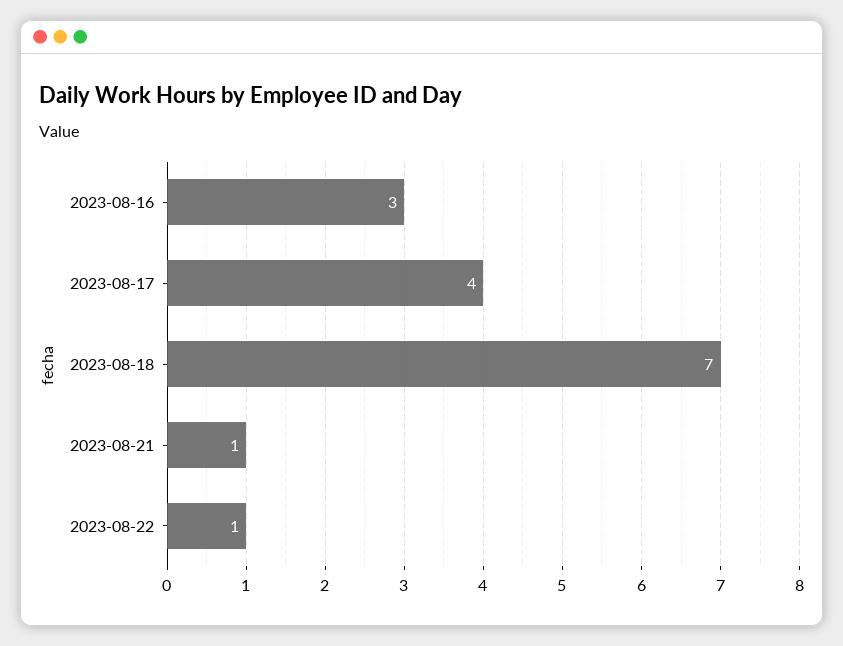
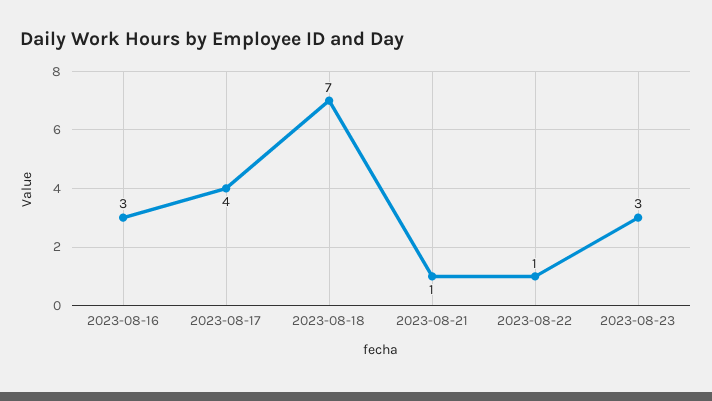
2023-08-23: none -> 3

